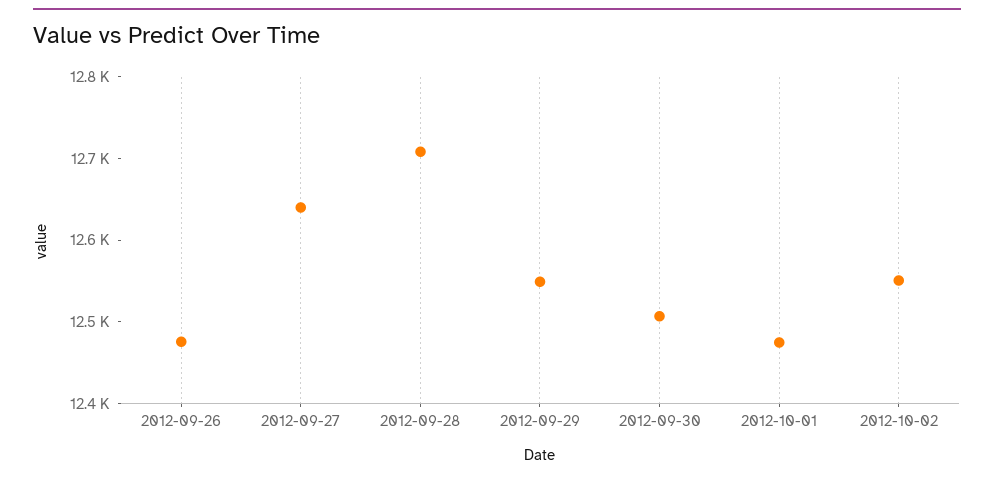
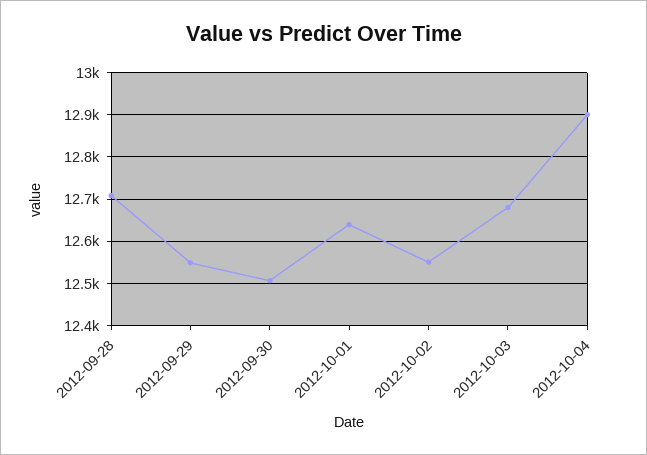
2012-09-26: 12480 -> none
2012-09-27: 12640 -> none
2012-10-01: 12480 -> 12640
2012-10-03: none -> 12680
2012-10-04: none -> 12900

